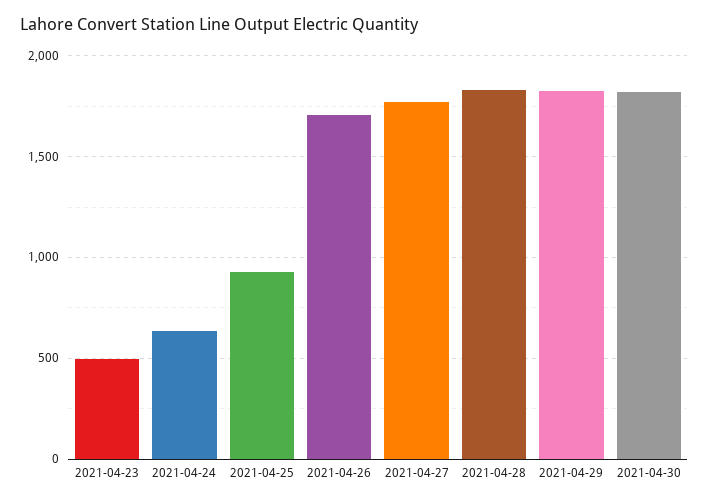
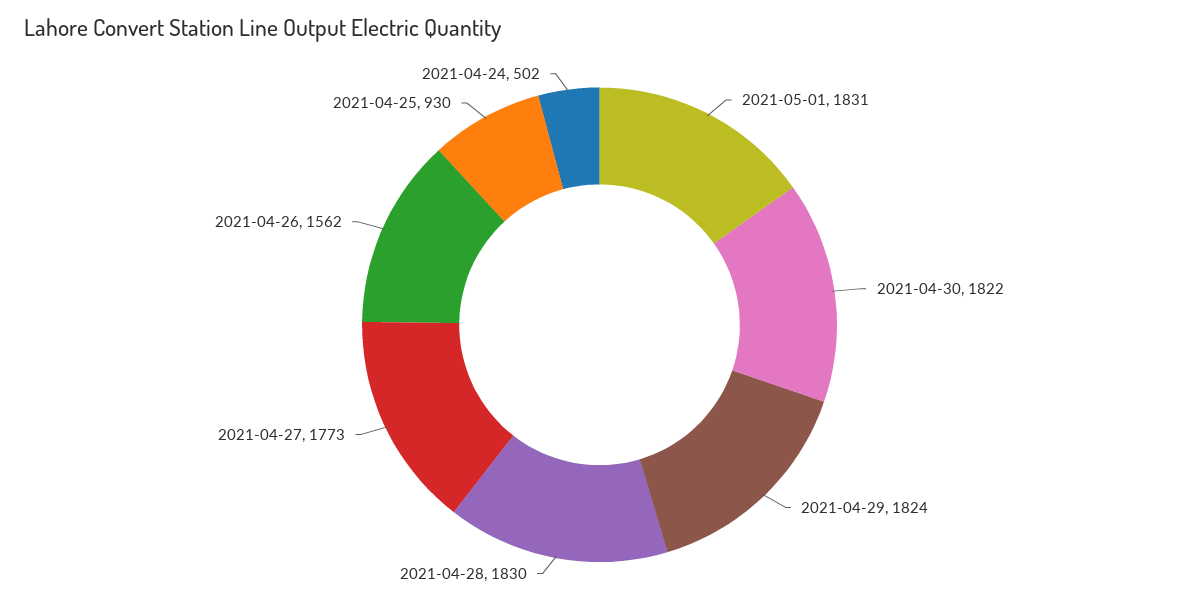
2021-04-23: 500 -> none
2021-04-24: 650 -> 502
2021-04-26: 1700 -> 1562
2021-05-01: none -> 1831

